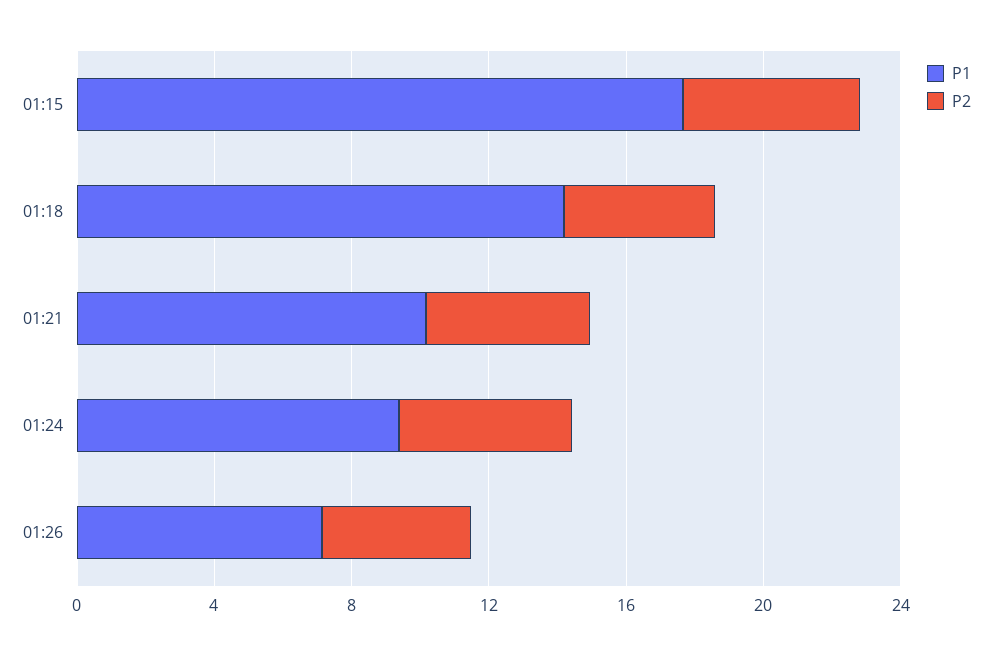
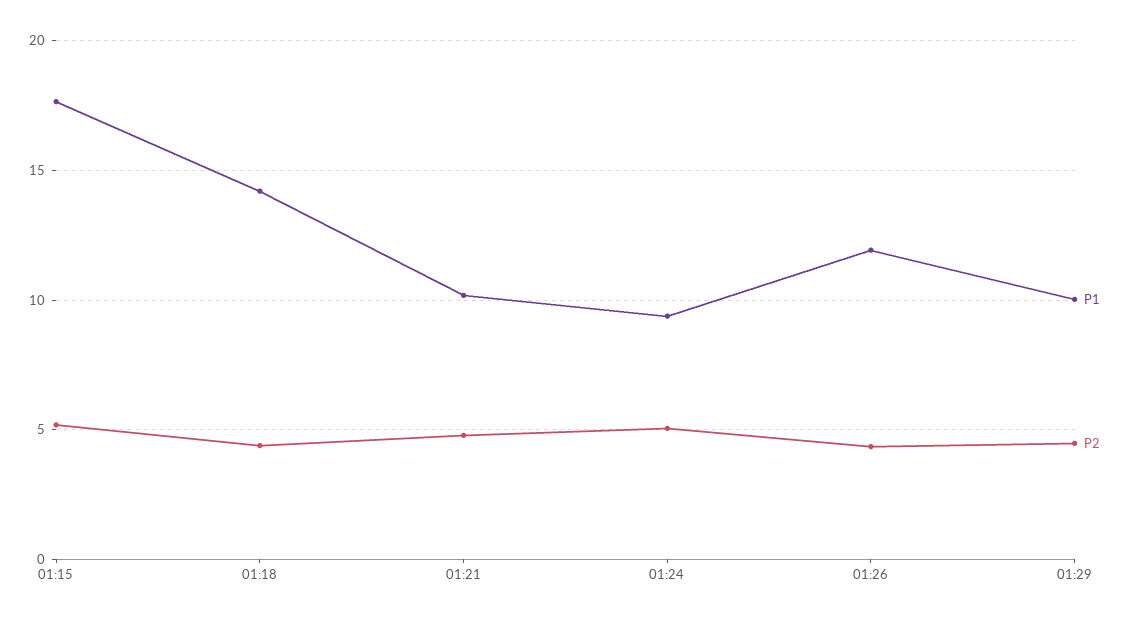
P1, 01:26: 7 -> 12
P1, 01:29: none -> 10
P2, 01:29: none -> 4.5

